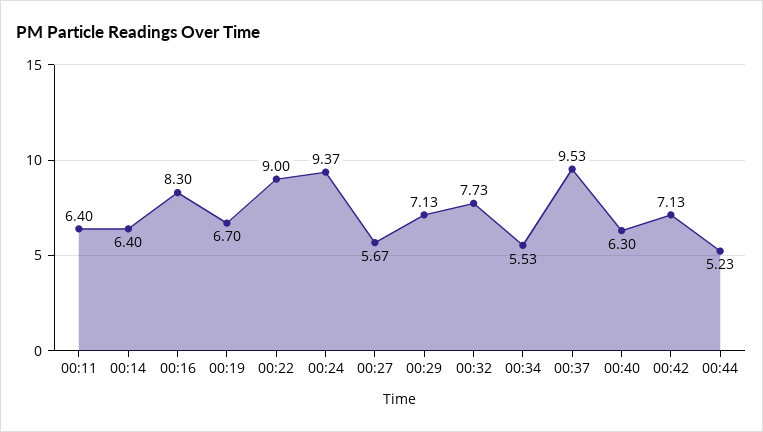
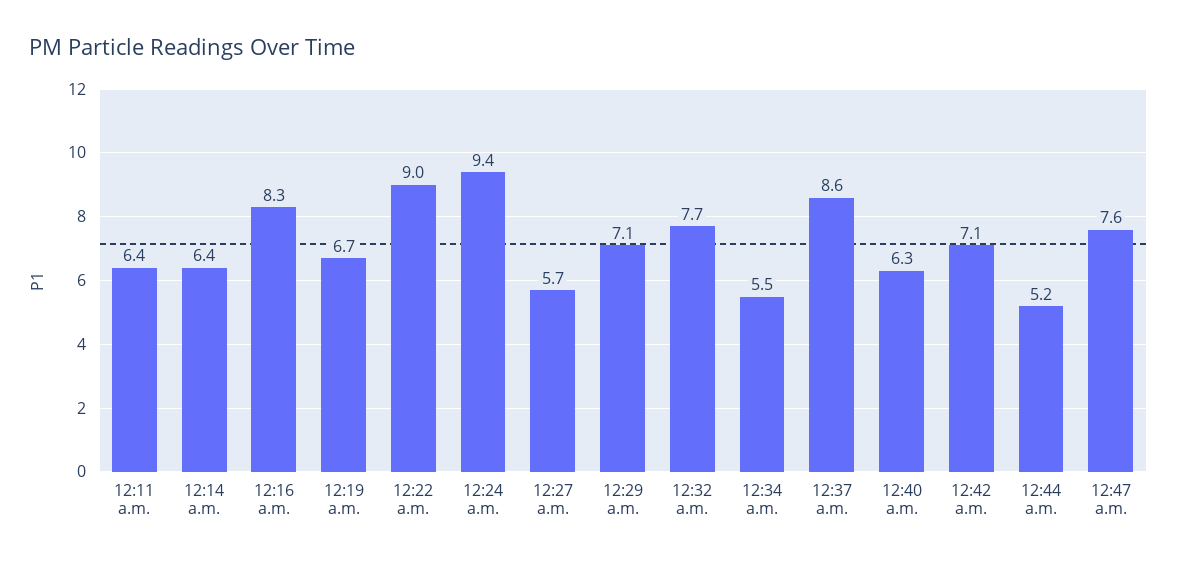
00:37: 9.53 -> 8.6
12:47 a.m.: none -> 7.6

